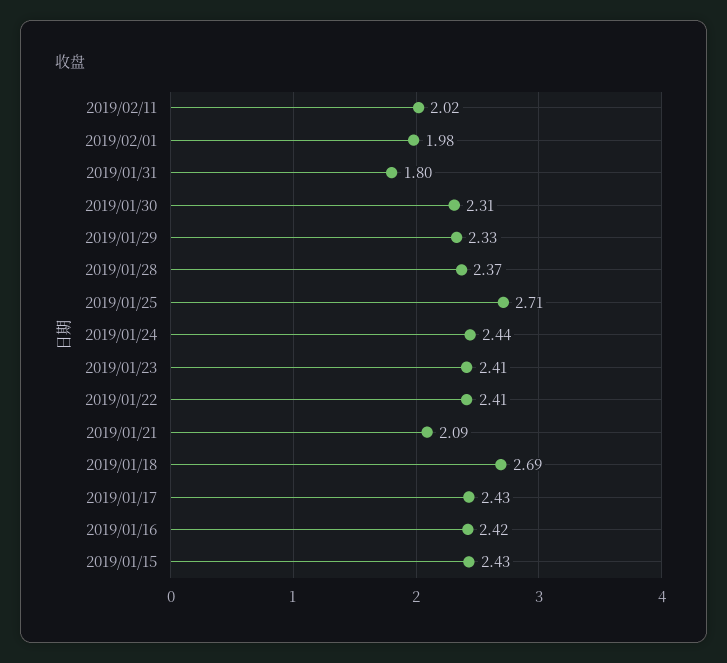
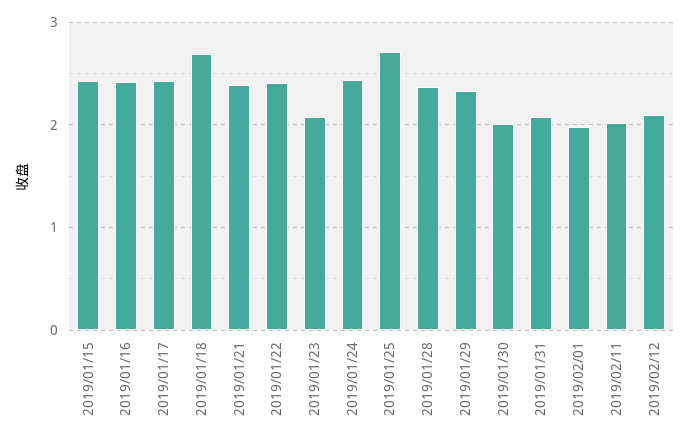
2019/01/31: 1.8 -> 2.1
2019/01/30: 2.31 -> 2
2019/01/23: 2.41 -> 2.1
2019/01/21: 2.09 -> 2.4
2019/02/12: none -> 2.1

